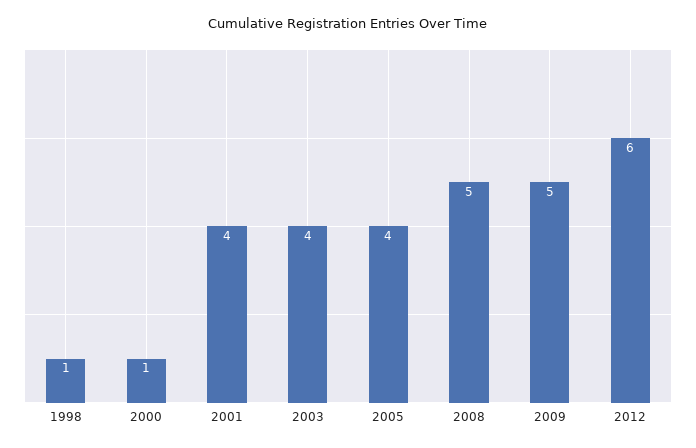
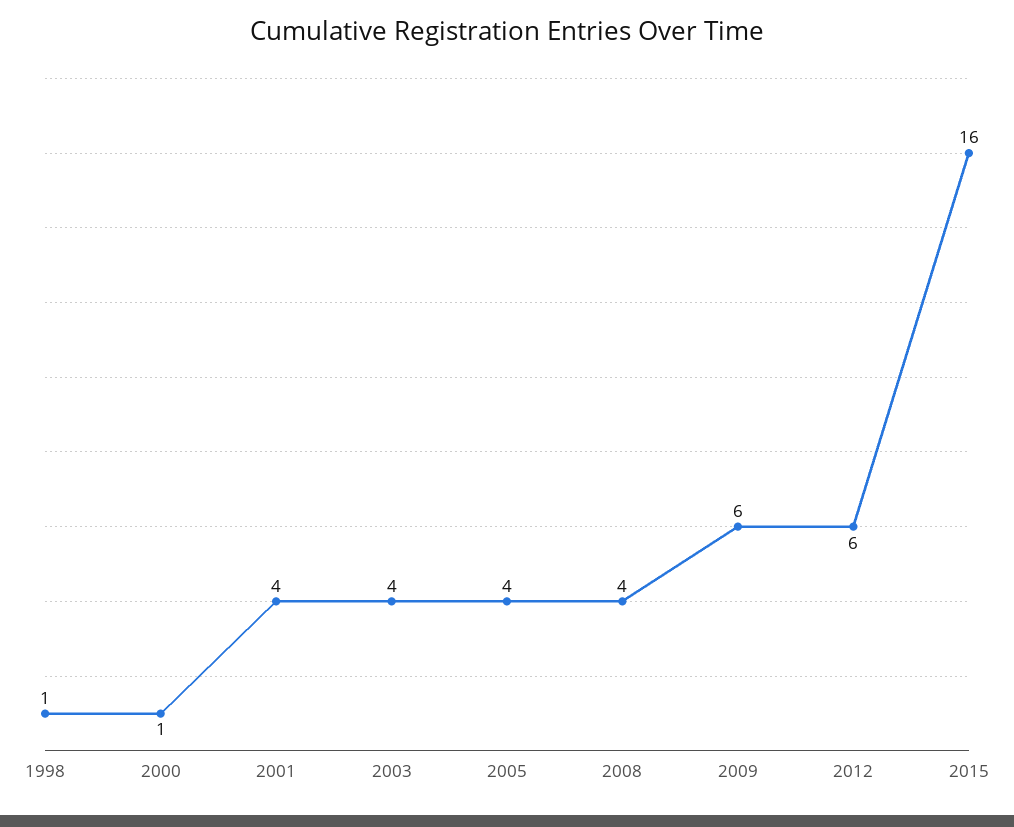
2008: 5 -> 4
2009: 5 -> 6
2015: none -> 16

